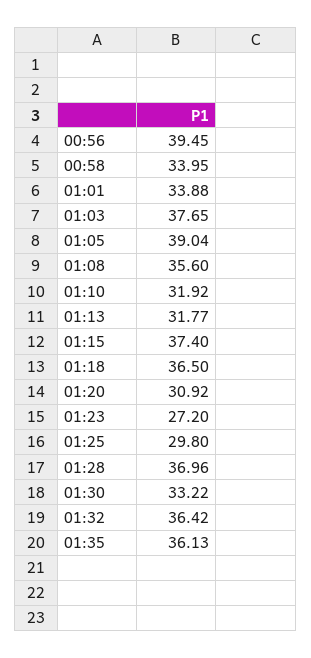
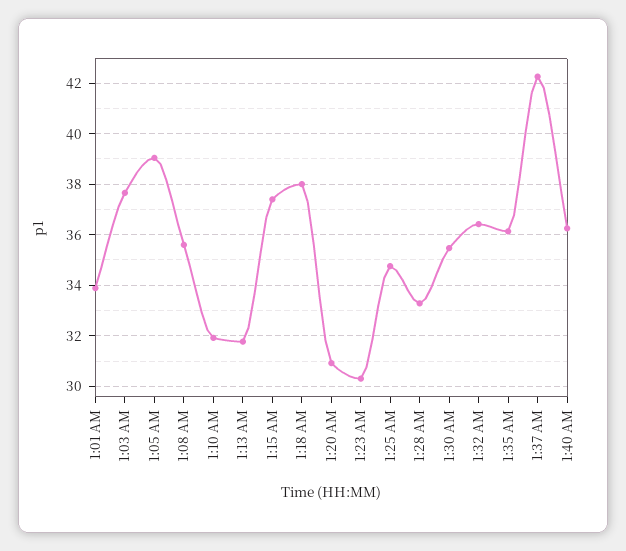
00:56: 39.45 -> none
00:58: 33.95 -> none
01:18: 36.5 -> 38
01:23: 27.2 -> 30.25
01:25: 29.8 -> 34.75
01:28: 36.96 -> 33.25
01:30: 33.22 -> 35.5
1:37 AM: none -> 42.25
1:40 AM: none -> 36.25

